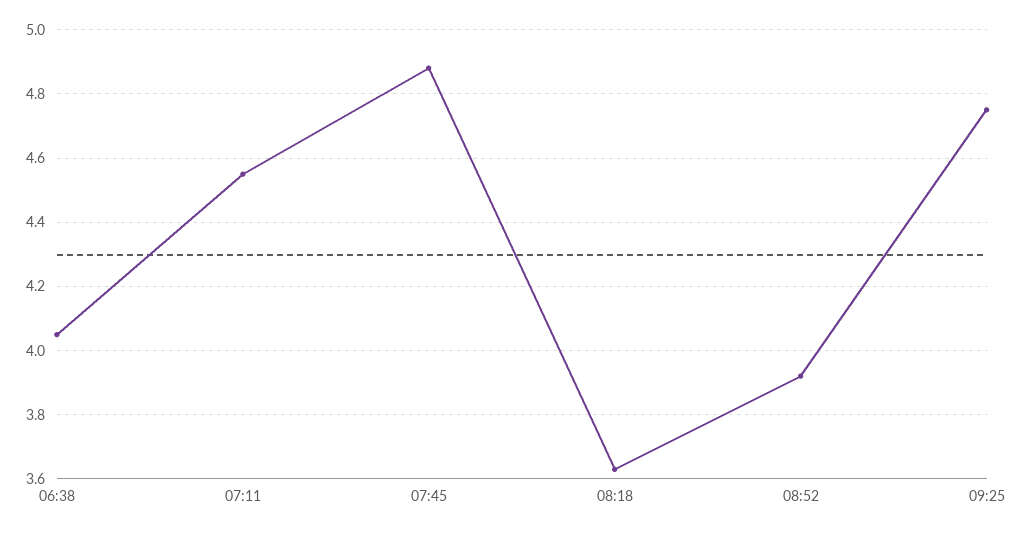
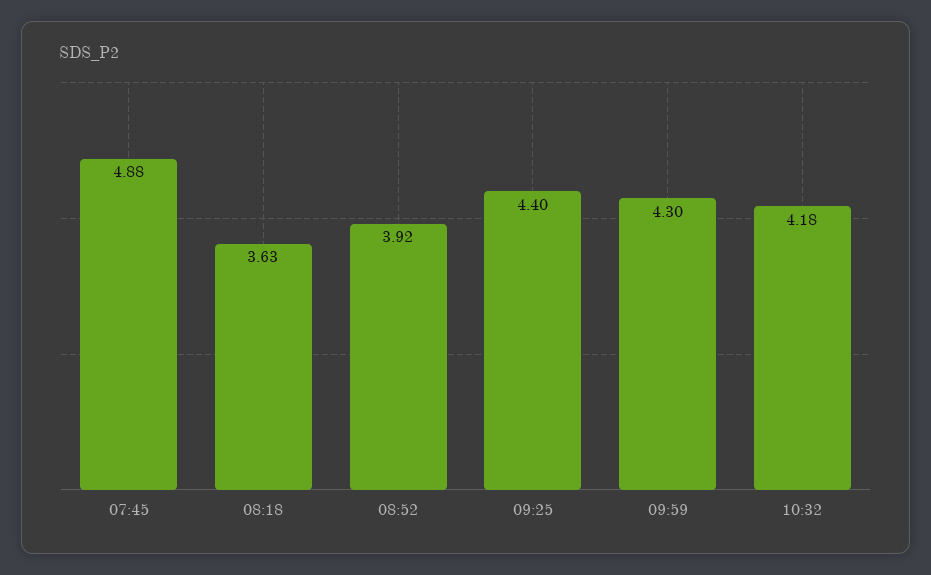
06:38: 4.05 -> none
07:11: 4.55 -> none
09:25: 4.75 -> 4.4
09:59: none -> 4.3
10:32: none -> 4.18

